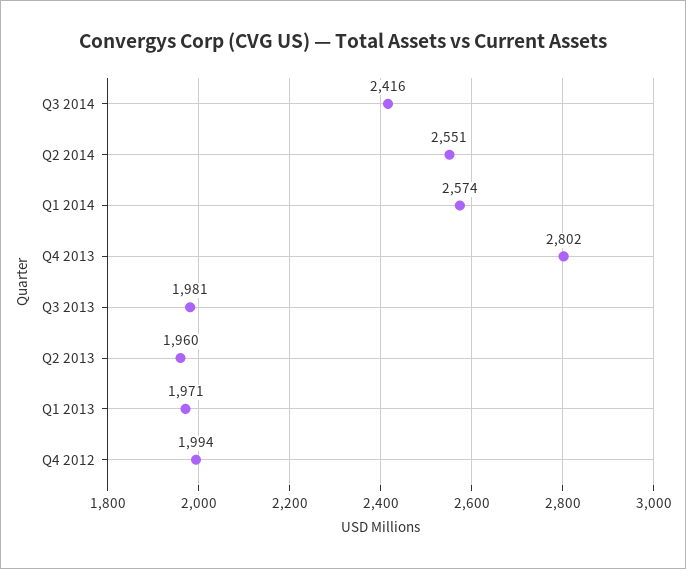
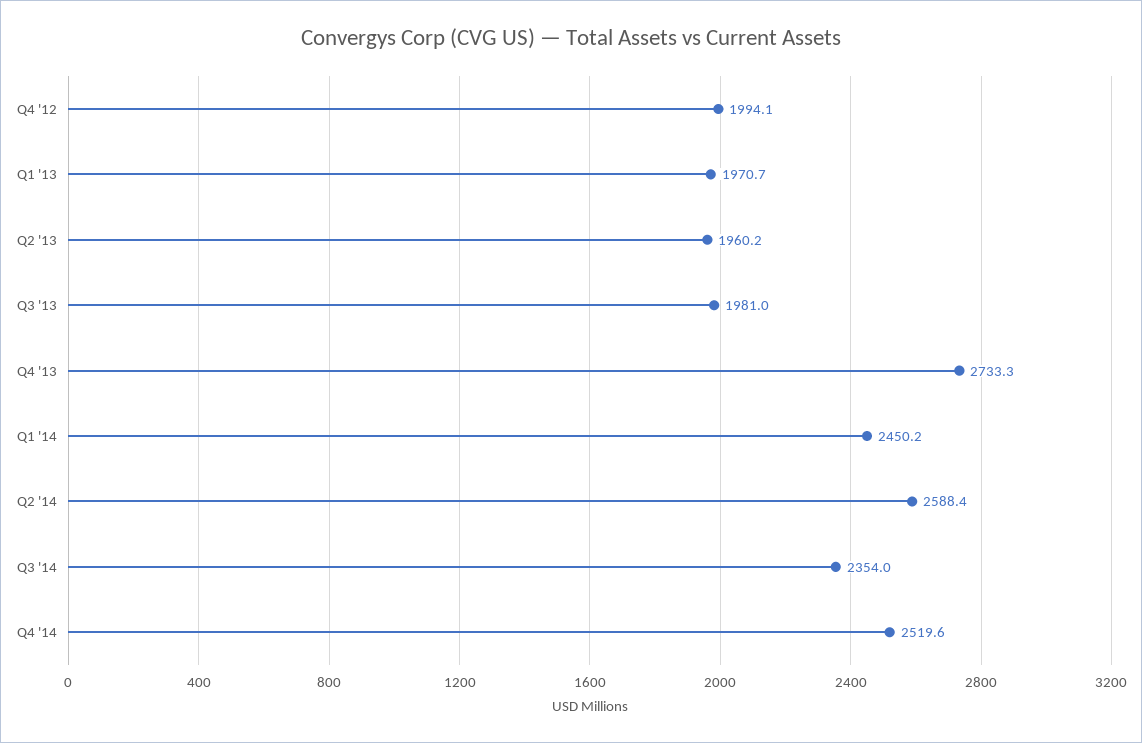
Q3 2014: 2416 -> 2354
Q2 2014: 2551 -> 2588.4
Q1 2014: 2574 -> 2450.2
Q4 2013: 2802 -> 2733.3
Q4 '14: none -> 2519.6

